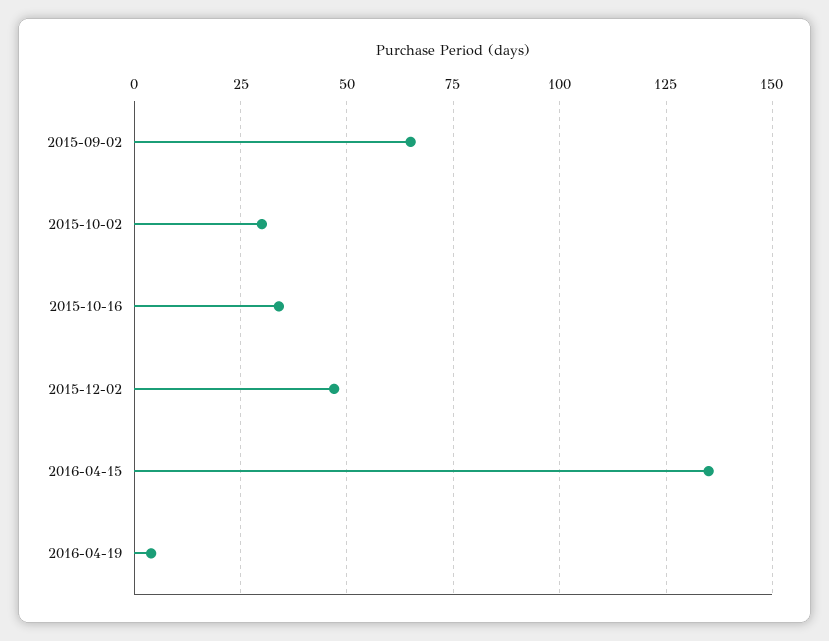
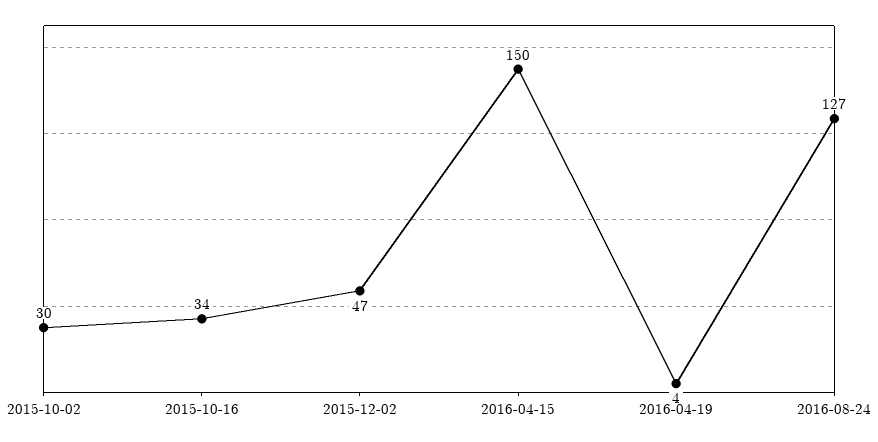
2015-09-02: 65 -> none
2016-04-15: 135 -> 150
2016-08-24: none -> 127

